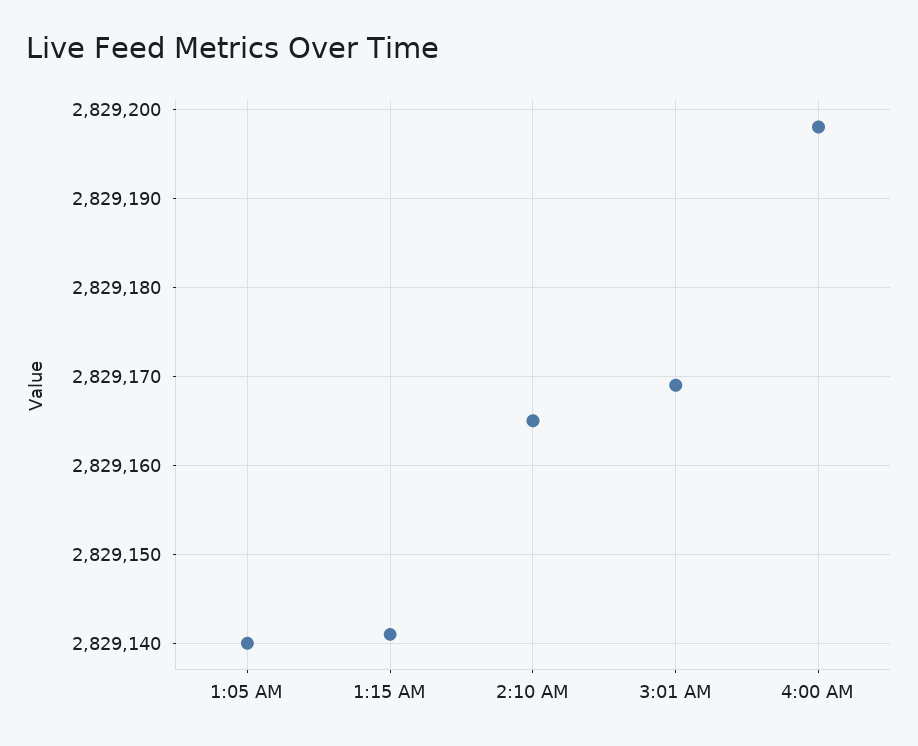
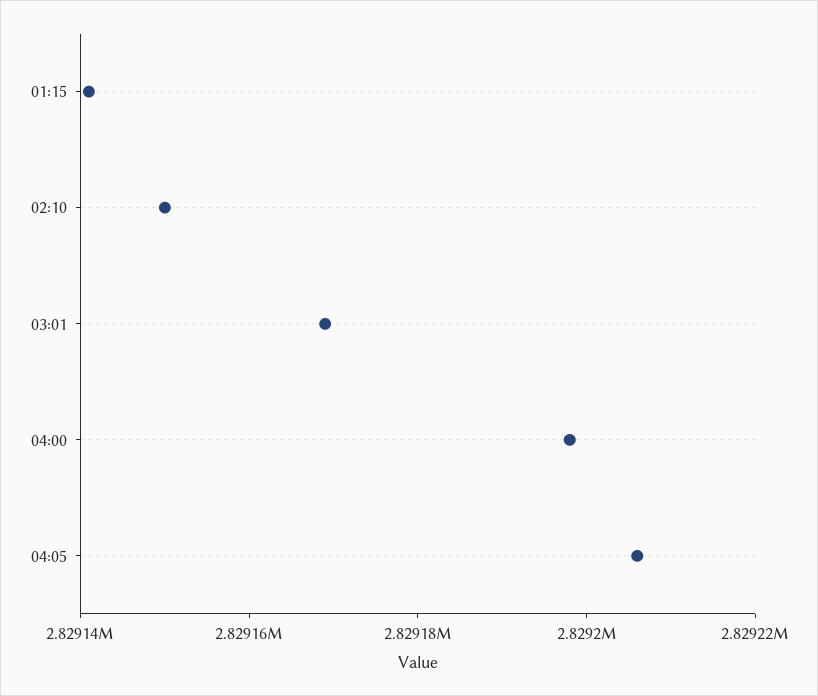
1:05 AM: 2829140 -> none
2:10 AM: 2829165 -> 2829150
04:05: none -> 2829205

